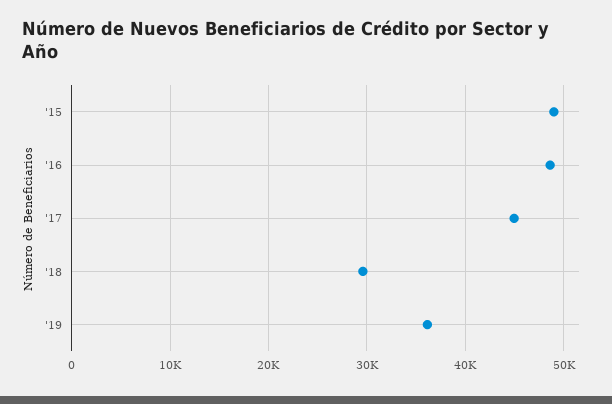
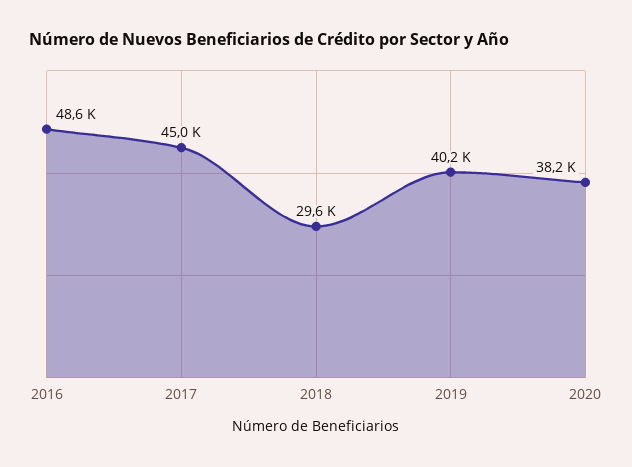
'15: 49000 -> none
'19: 36000 -> 40200
2020: none -> 38200

